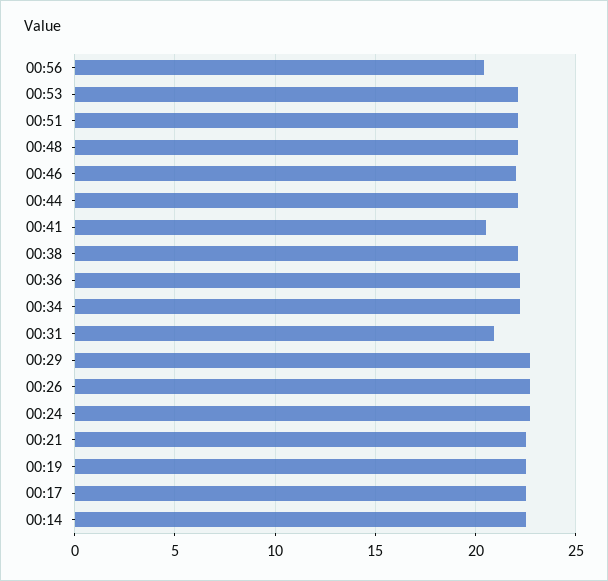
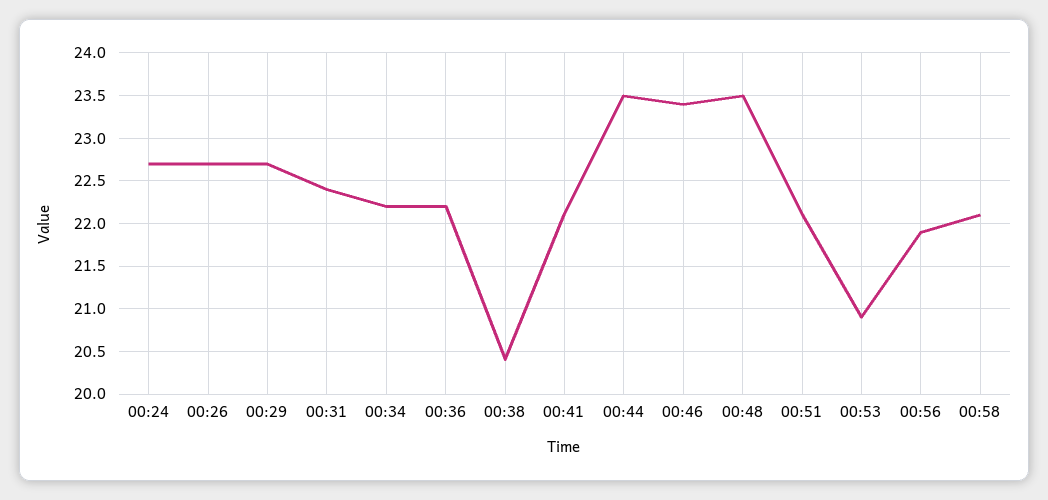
00:56: 20.5 -> 21.9
00:53: 22 -> 20.9
00:48: 22 -> 23.5
00:46: 22 -> 23.4
00:44: 22 -> 23.5
00:41: 20.5 -> 22.1
00:38: 22 -> 20.4
00:31: 21 -> 22.4
00:21: 22.5 -> none
00:19: 22.5 -> none
00:17: 22.5 -> none
00:14: 22.5 -> none
00:58: none -> 22.1

